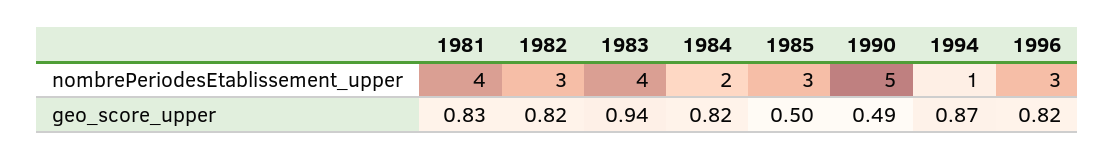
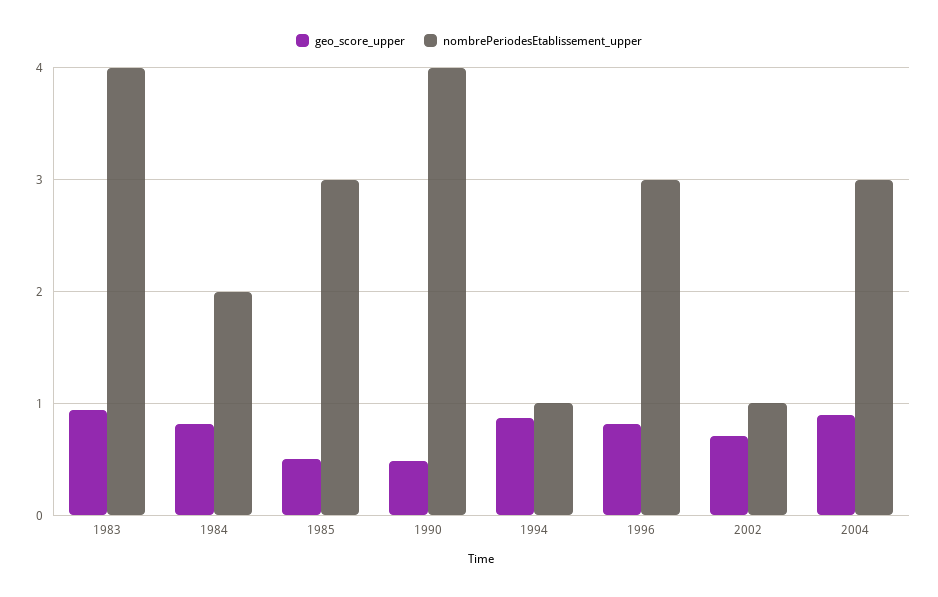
nombrePeriodesEtablissement_upper, 1981: 4 -> none
nombrePeriodesEtablissement_upper, 1982: 3 -> none
nombrePeriodesEtablissement_upper, 1990: 5 -> 4
geo_score_upper, 1981: 0.83 -> none
geo_score_upper, 1982: 0.82 -> none
geo_score_upper, 2002: none -> 0.7
nombrePeriodesEtablissement_upper, 2002: none -> 1
geo_score_upper, 2004: none -> 0.9
nombrePeriodesEtablissement_upper, 2004: none -> 3

